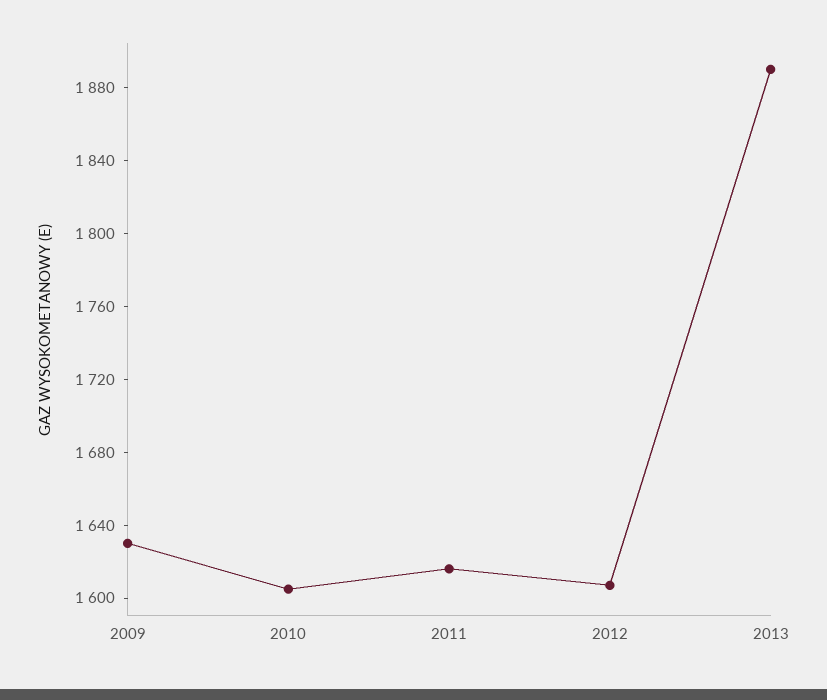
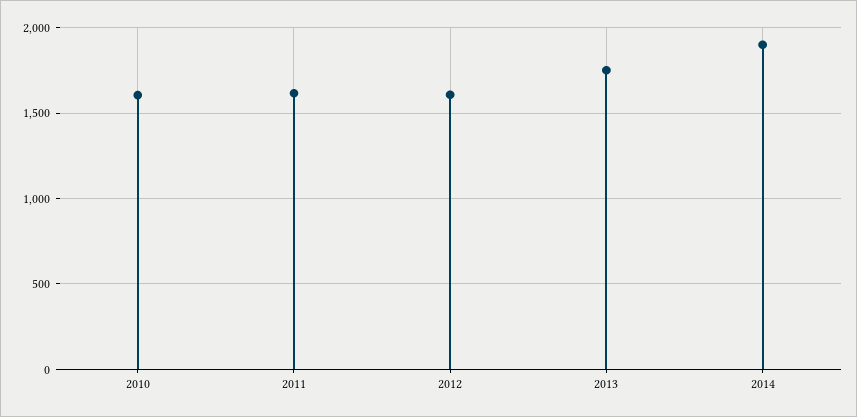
2009: 1630 -> none
2013: 1890 -> 1750
2014: none -> 1900

